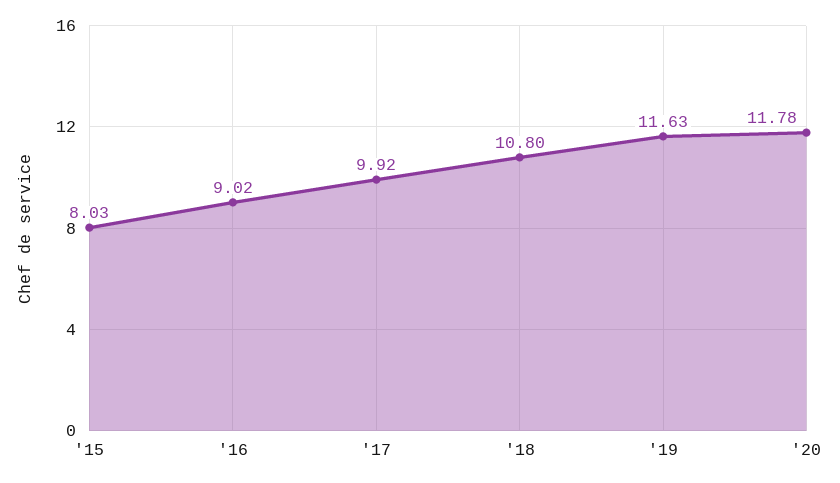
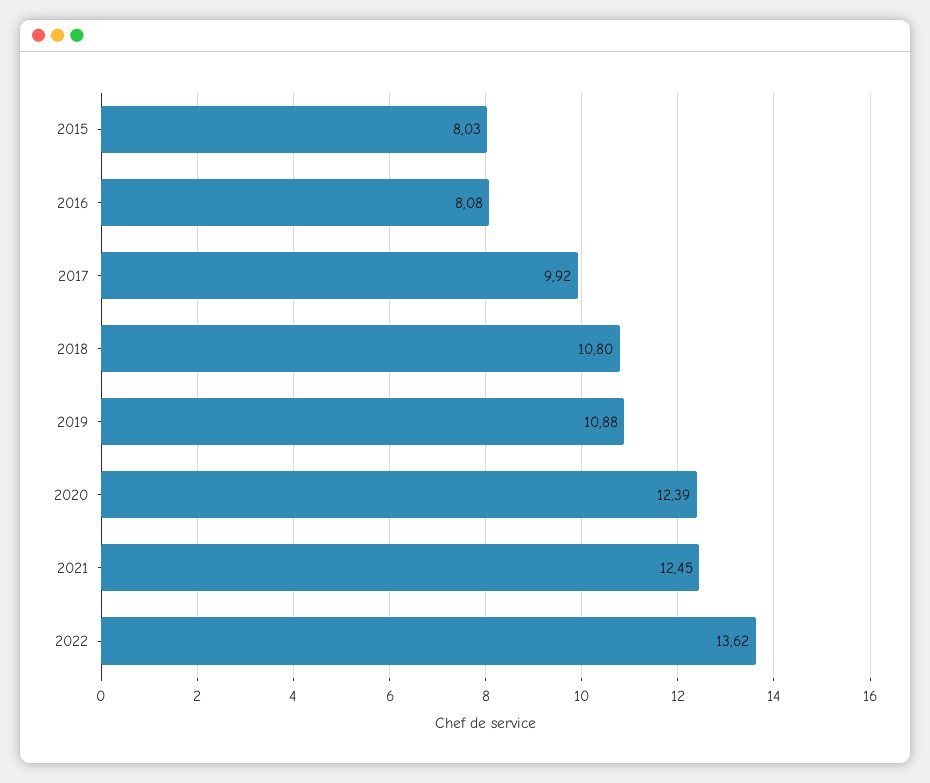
'16: 9.02 -> 8.08
'19: 11.63 -> 10.88
'20: 11.78 -> 12.39
2021: none -> 12.45
2022: none -> 13.62

